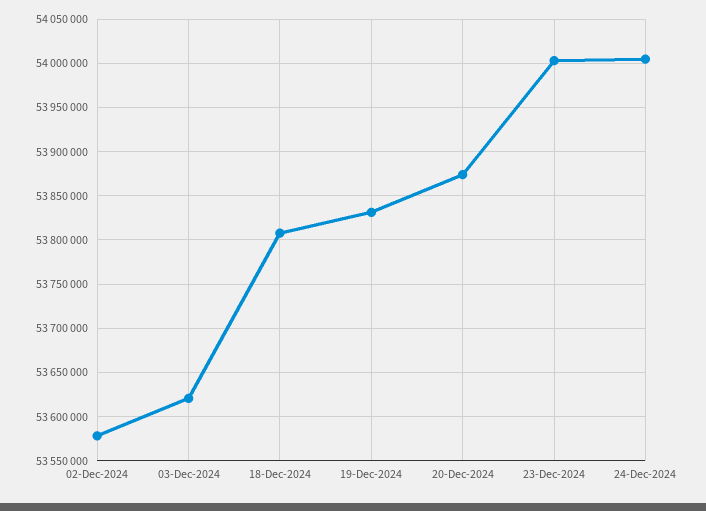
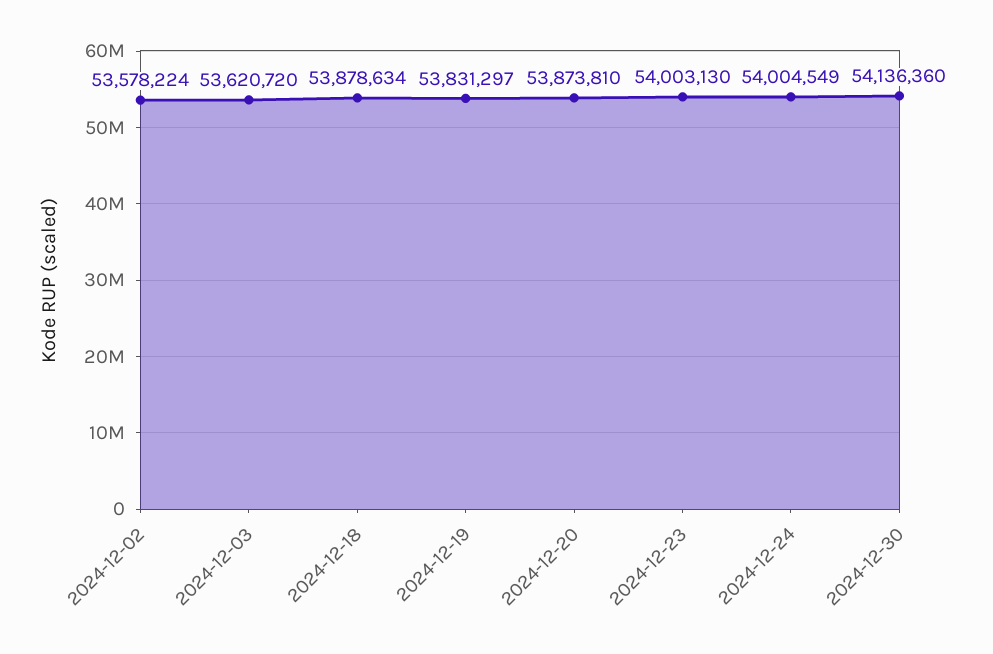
18-Dec-2024: 53810000 -> 53878634
2024-12-30: none -> 54136360

